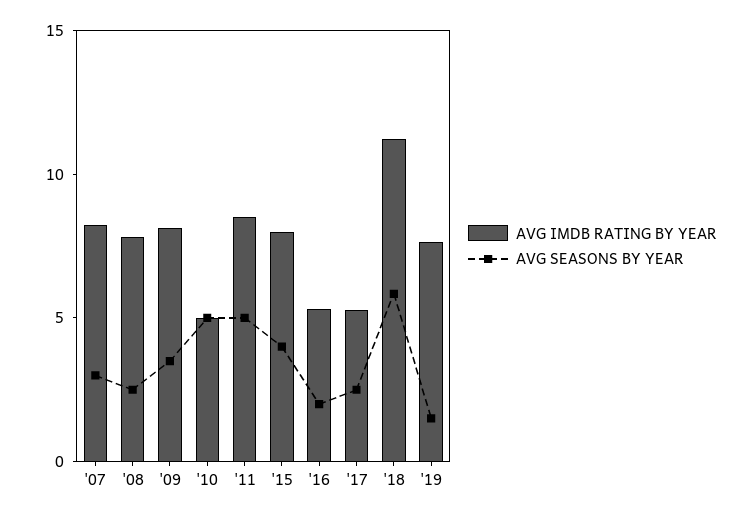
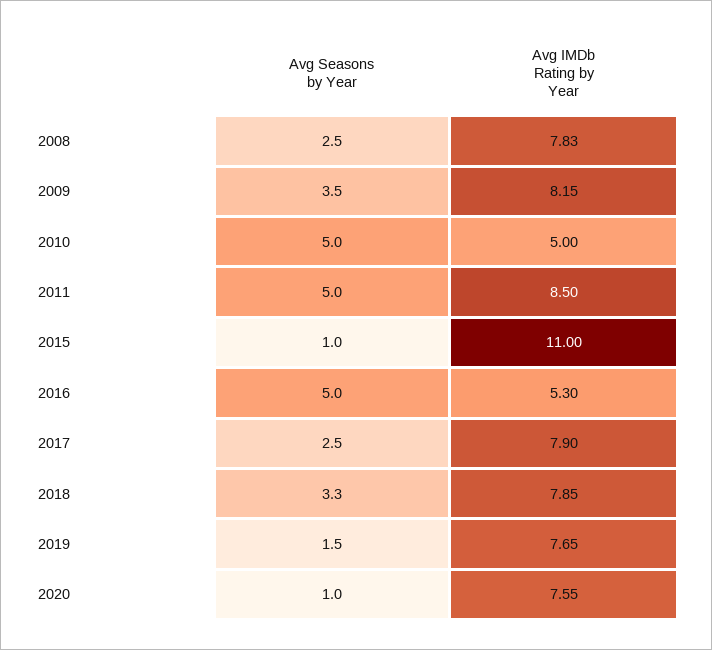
AVG IMDB RATING BY YEAR, '07: 8 -> none
AVG SEASONS BY YEAR, '07: 3 -> none
AVG IMDB RATING BY YEAR, '15: 8 -> 11
AVG SEASONS BY YEAR, '15: 4 -> 1
AVG SEASONS BY YEAR, '16: 2 -> 5
AVG IMDB RATING BY YEAR, '17: 5 -> 7.9
AVG IMDB RATING BY YEAR, '18: 11 -> 7.85
AVG SEASONS BY YEAR, '18: 6 -> 3.3
AVG SEASONS BY YEAR, 2020: none -> 1
AVG IMDB RATING BY YEAR, 2020: none -> 7.55

